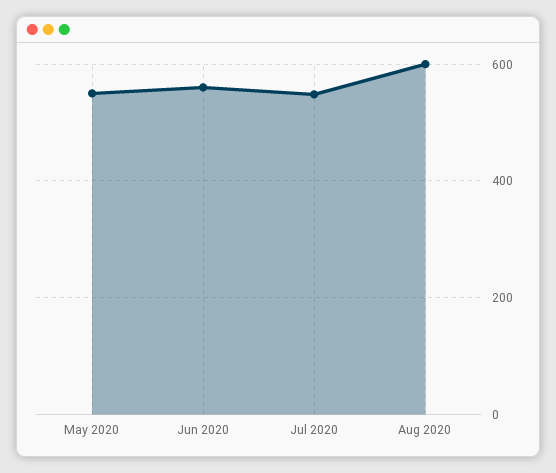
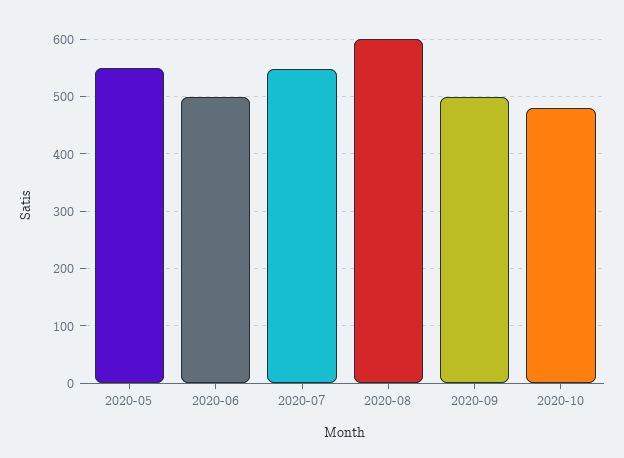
Jun 2020: 560 -> 500
2020-09: none -> 500
2020-10: none -> 480

